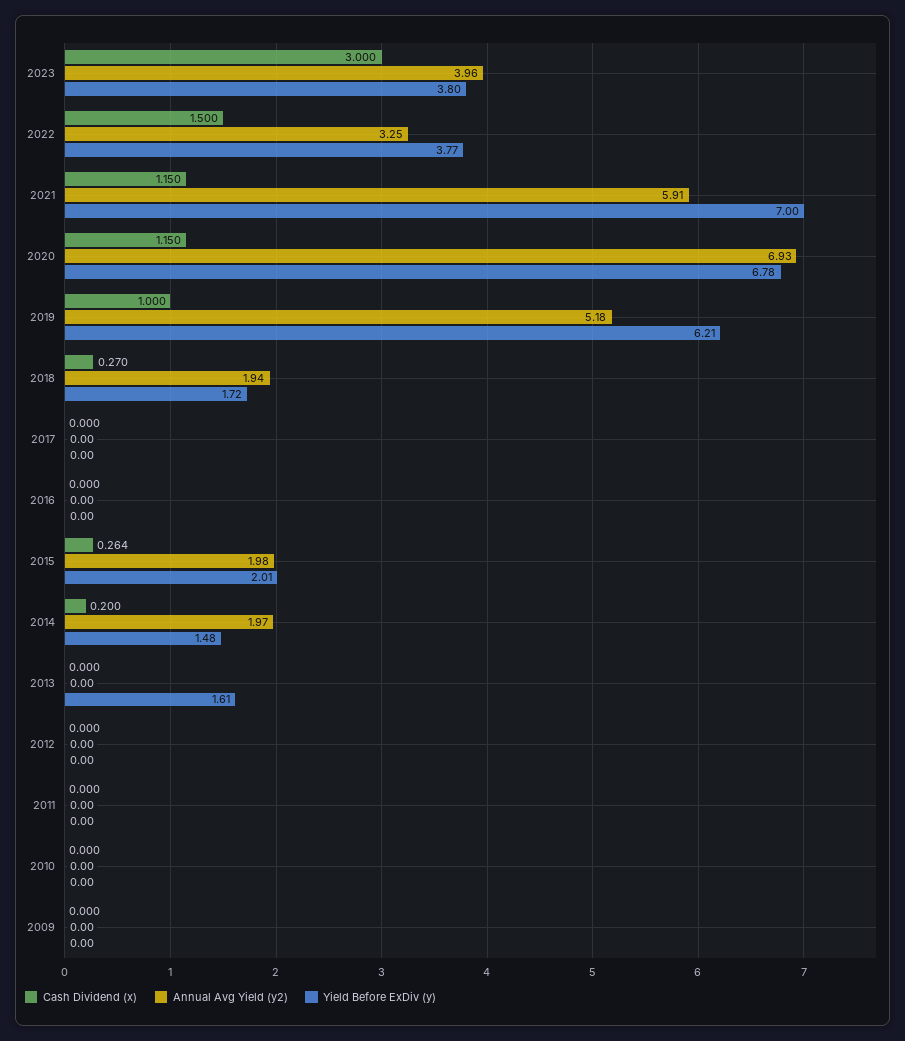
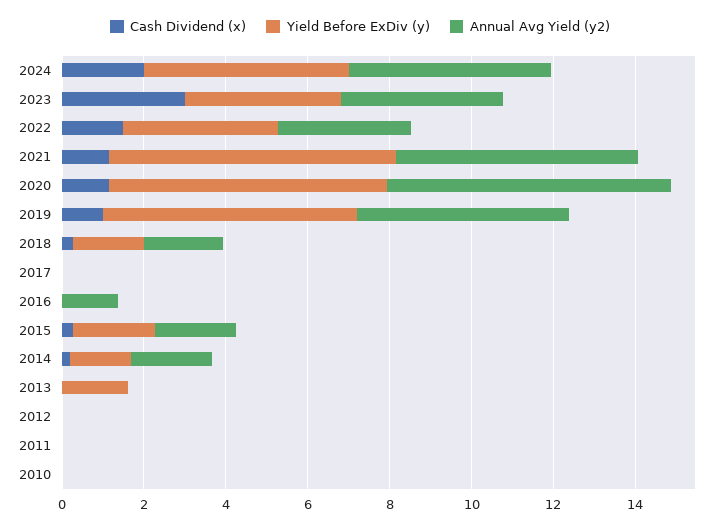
Annual Avg Yield (y2), 2016: 0 -> 1.5
Cash Dividend (x), 2009: 0 -> none
Annual Avg Yield (y2), 2009: 0 -> none
Yield Before ExDiv (y), 2009: 0 -> none
Cash Dividend (x), 2024: none -> 2
Yield Before ExDiv (y), 2024: none -> 5
Annual Avg Yield (y2), 2024: none -> 5

